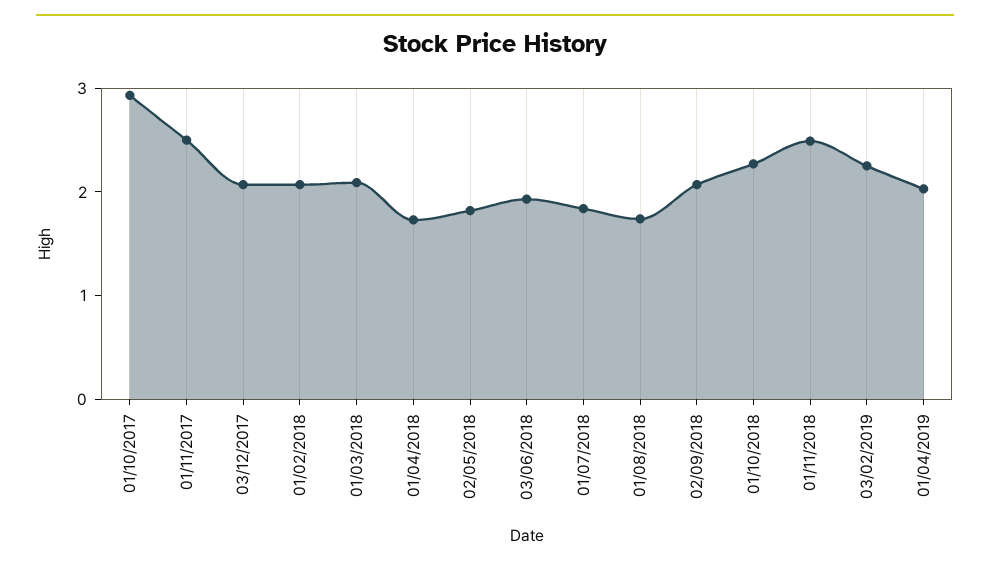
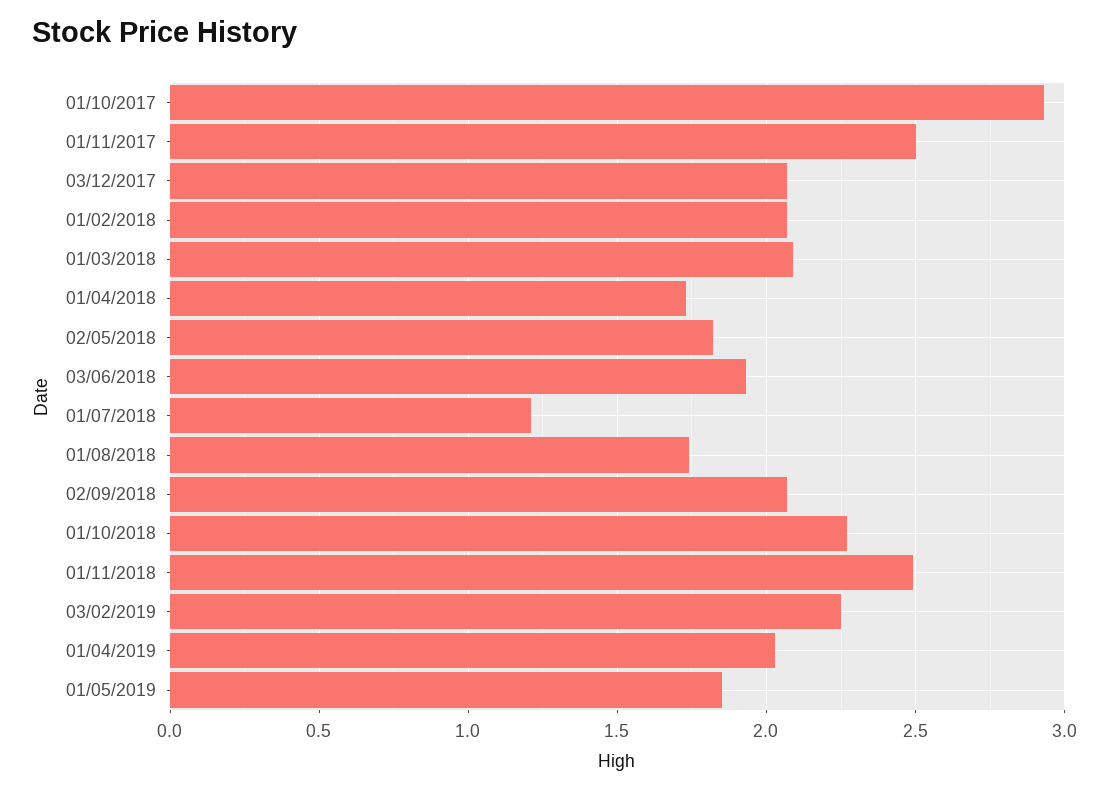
01/07/2018: 1.8 -> 1.2
01/05/2019: none -> 1.85

